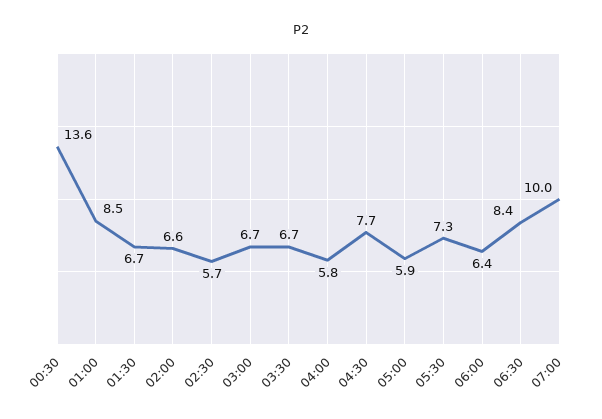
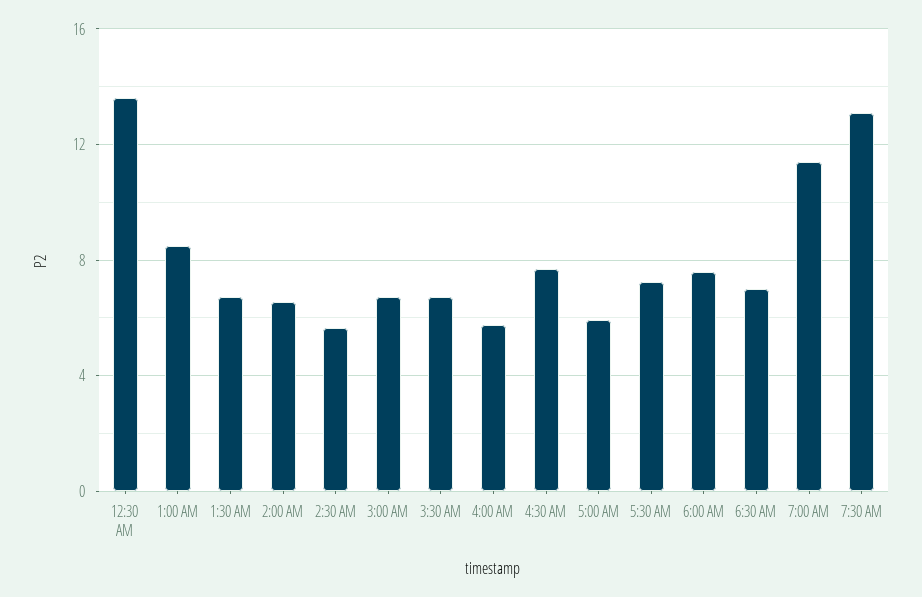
06:00: 6.4 -> 7.5
06:30: 8.4 -> 7
07:00: 10 -> 11.5
7:30 AM: none -> 13

